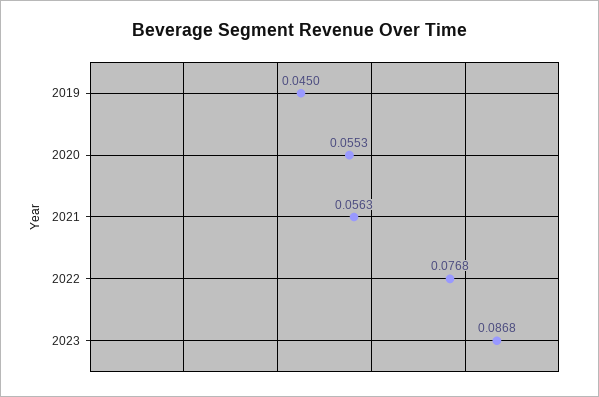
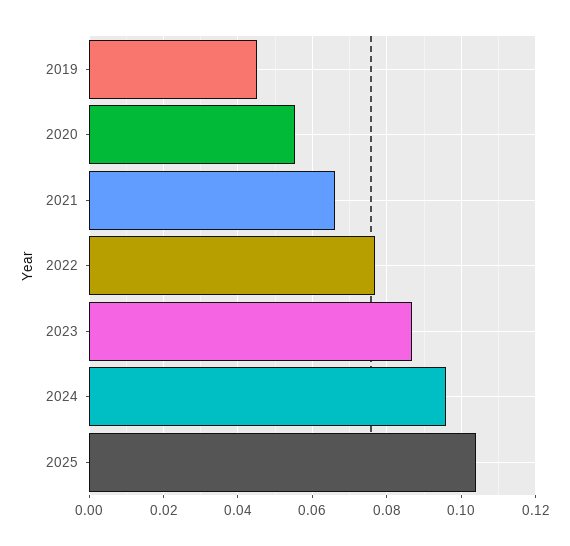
2021: 0.0563 -> 0.066
2024: none -> 0.096
2025: none -> 0.104

